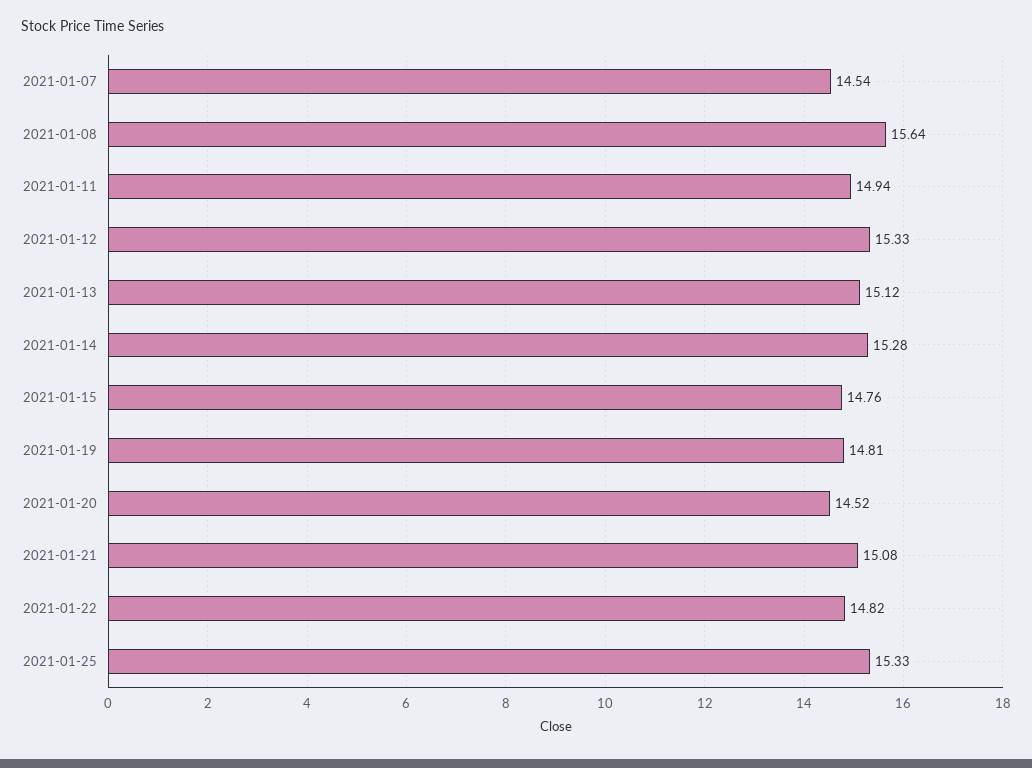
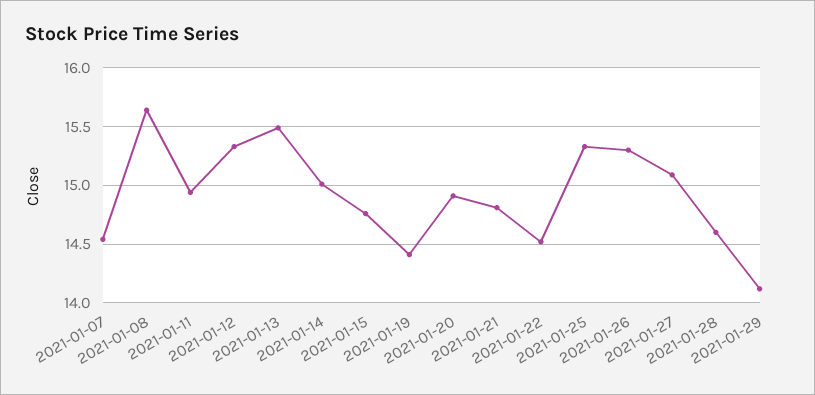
2021-01-13: 15.12 -> 15.5
2021-01-14: 15.28 -> 15
2021-01-19: 14.81 -> 14.4
2021-01-20: 14.52 -> 14.9
2021-01-21: 15.08 -> 14.8
2021-01-22: 14.82 -> 14.5
2021-01-26: none -> 15.3
2021-01-27: none -> 15.1
2021-01-28: none -> 14.6
2021-01-29: none -> 14.1

